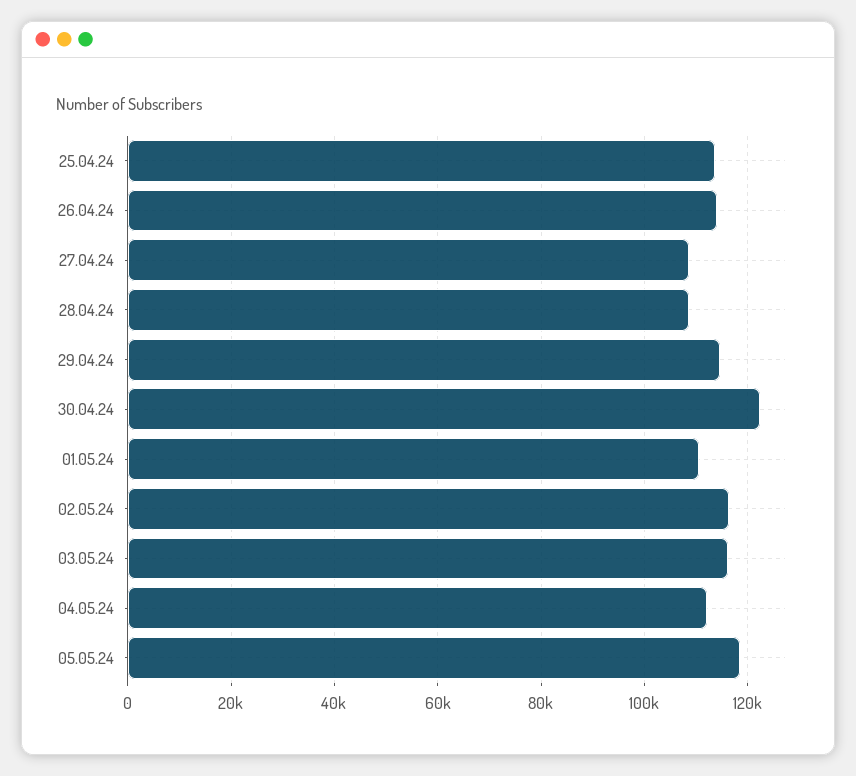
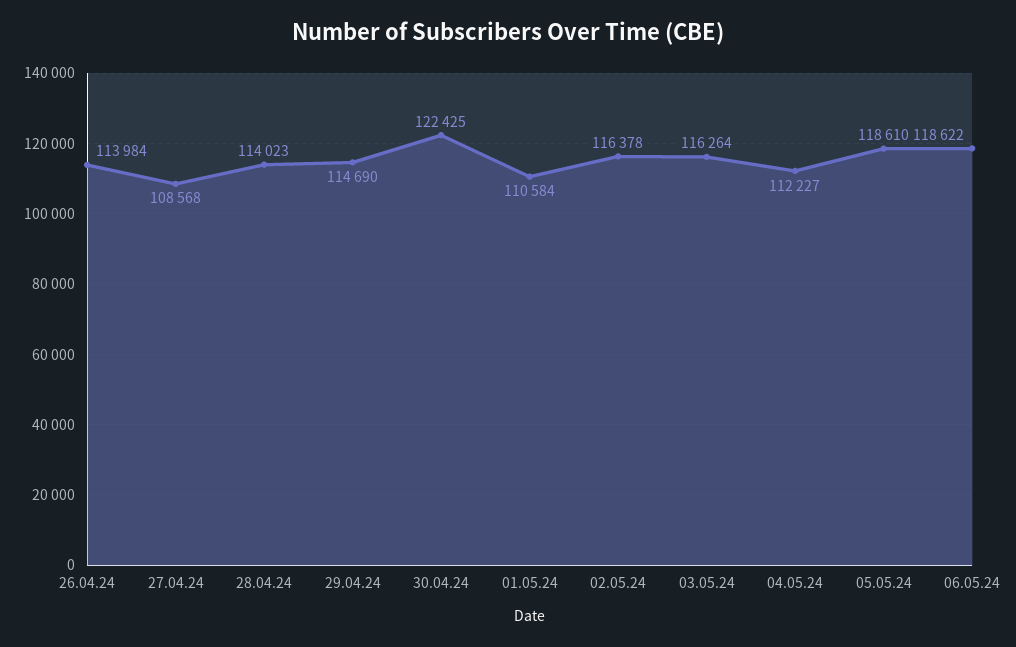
25.04.24: 114000 -> none
28.04.24: 108000 -> 114023
06.05.24: none -> 118622

